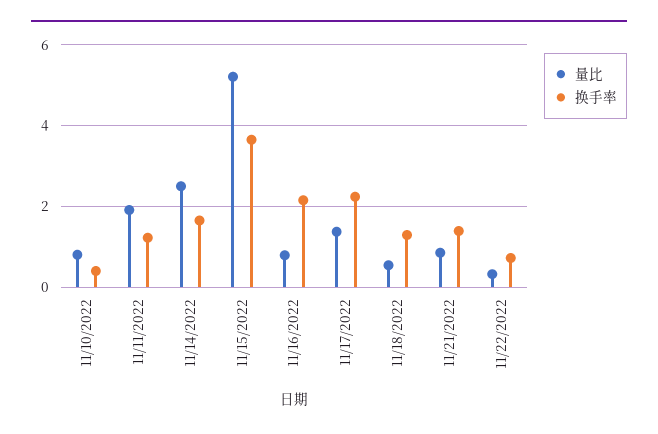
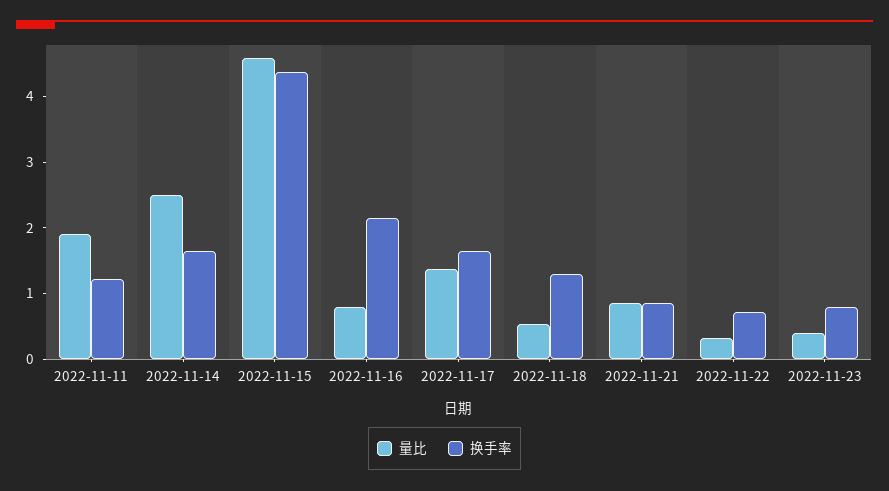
量比, 11/10/2022: 0.8 -> none
换手率, 11/10/2022: 0.4 -> none
量比, 11/15/2022: 5.2 -> 4.6
换手率, 11/15/2022: 3.6 -> 4.4
换手率, 11/17/2022: 2.2 -> 1.6
换手率, 11/21/2022: 1.4 -> 0.8
量比, 2022-11-23: none -> 0.4
换手率, 2022-11-23: none -> 0.8

